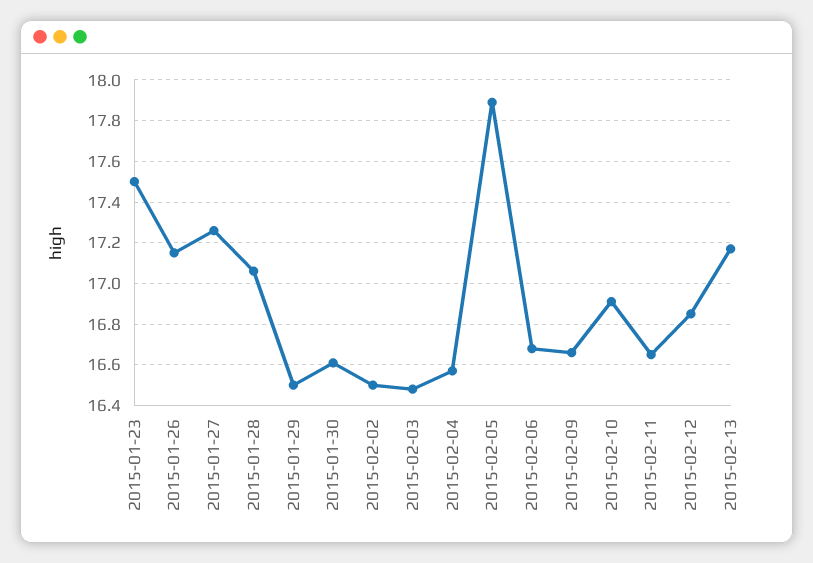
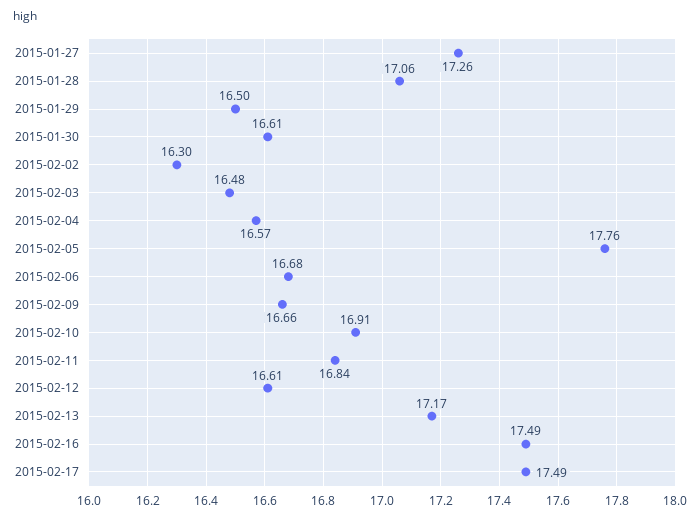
2015-01-23: 17.5 -> none
2015-01-26: 17.15 -> none
2015-02-02: 16.5 -> 16.3
2015-02-05: 17.9 -> 17.76
2015-02-11: 16.65 -> 16.84
2015-02-12: 16.85 -> 16.61
2015-02-16: none -> 17.49
2015-02-17: none -> 17.49

